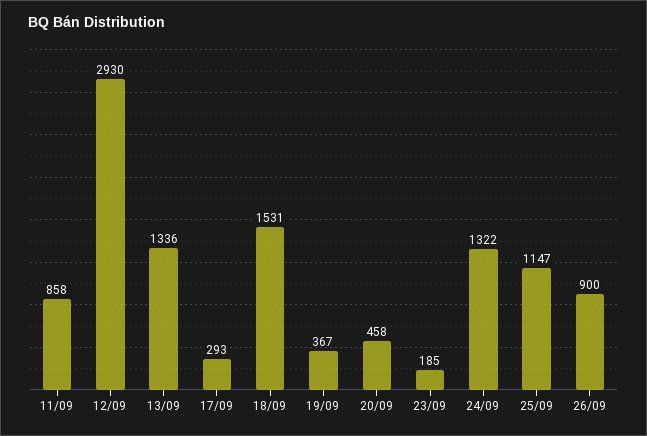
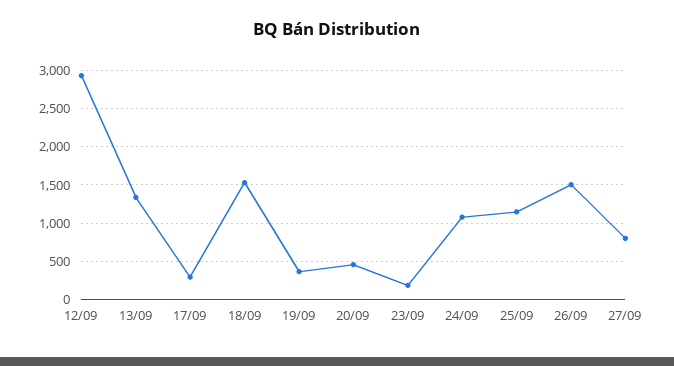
11/09: 858 -> none
24/09: 1322 -> 1100
26/09: 900 -> 1500
27/09: none -> 800

